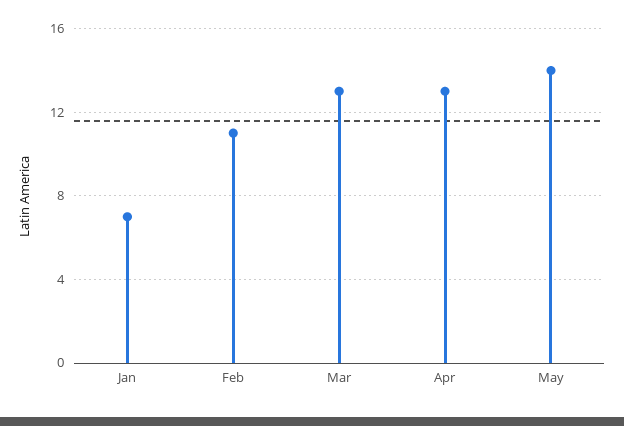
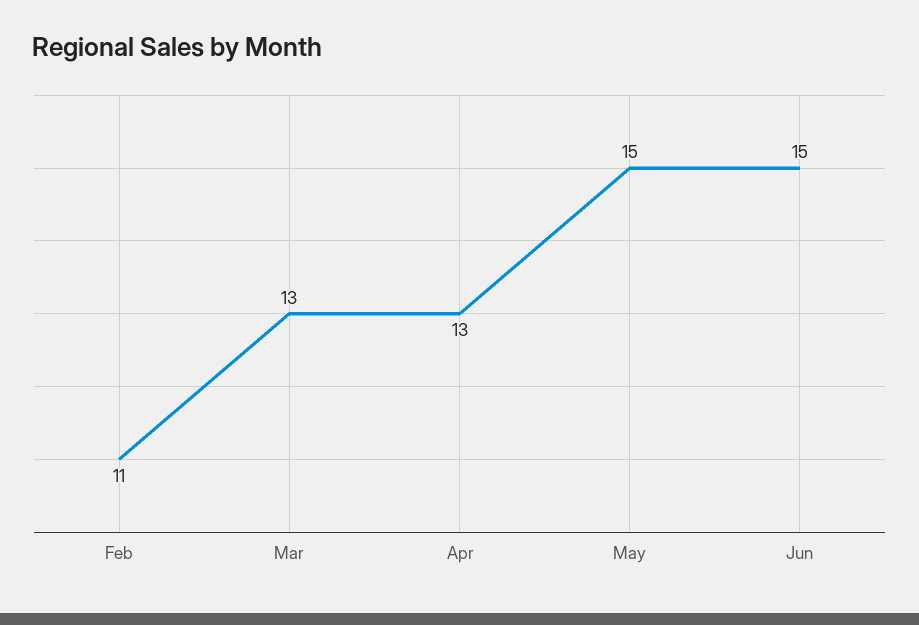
Jan: 7 -> none
May: 14 -> 15
Jun: none -> 15

